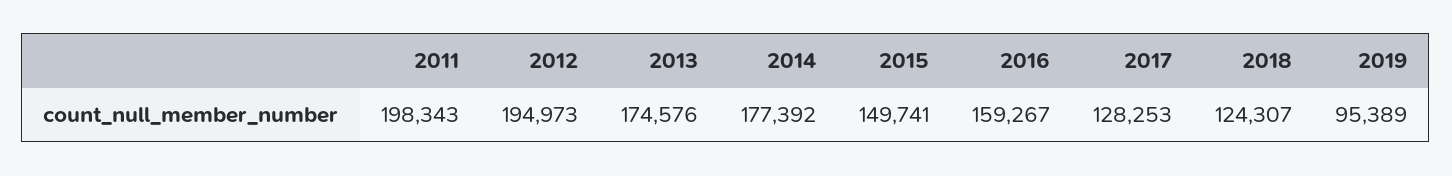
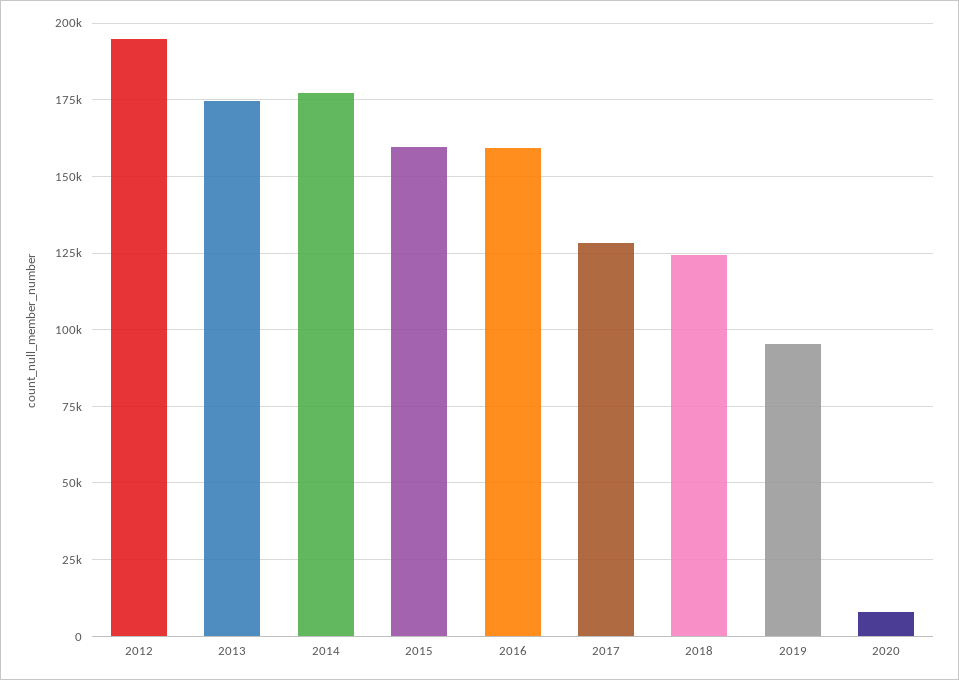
2011: 198343 -> none
2015: 149741 -> 160000
2020: none -> 7500

